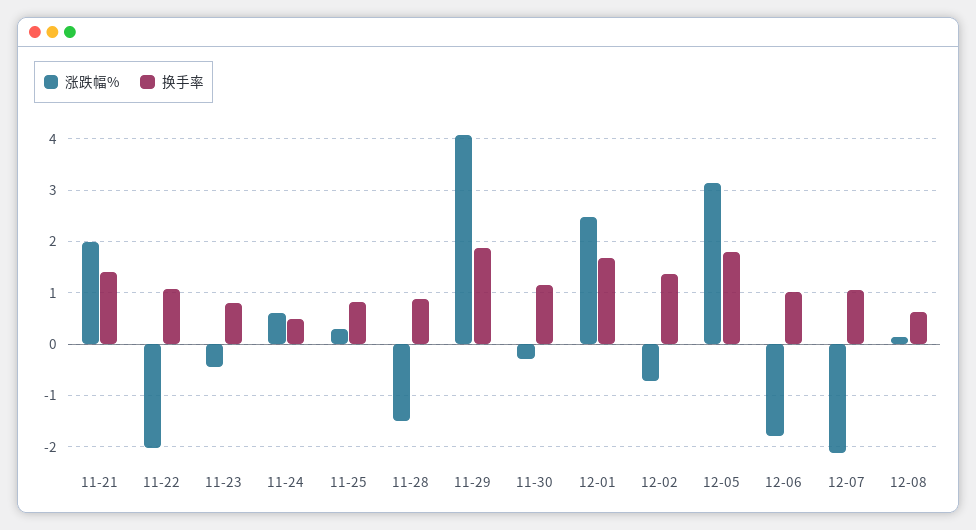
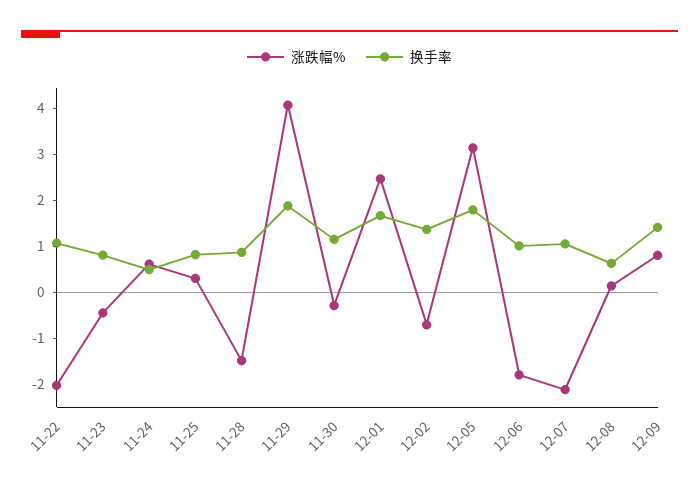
涨跌幅%, 11-21: 2 -> none
换手率, 11-21: 1.4 -> none
涨跌幅%, 12-09: none -> 0.8
换手率, 12-09: none -> 1.4

